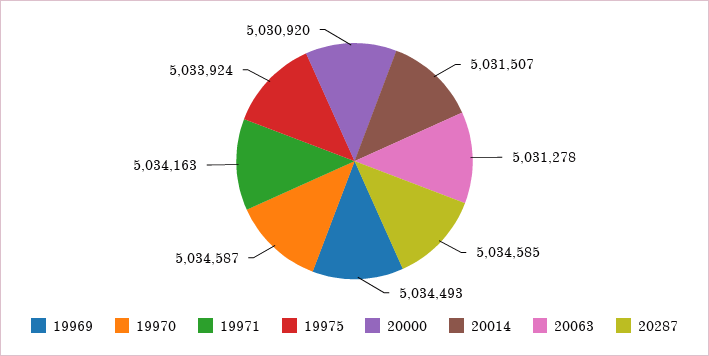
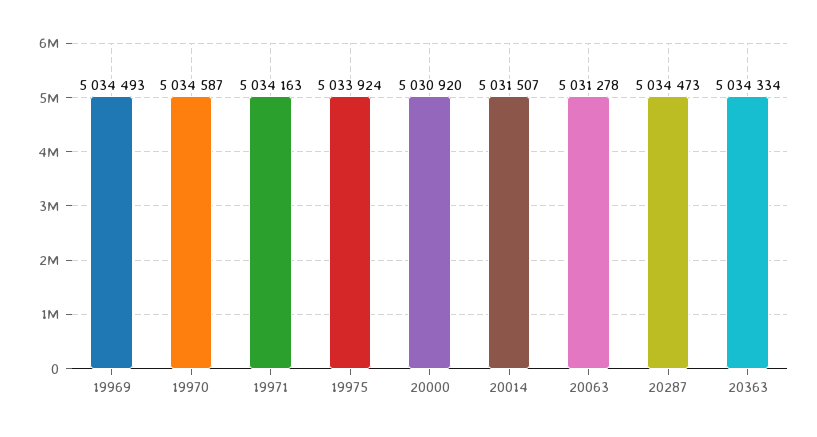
20287: 5034585 -> 5034473
20363: none -> 5034334

